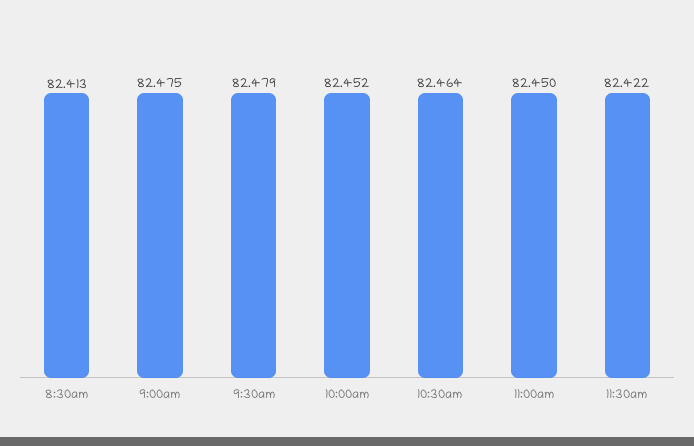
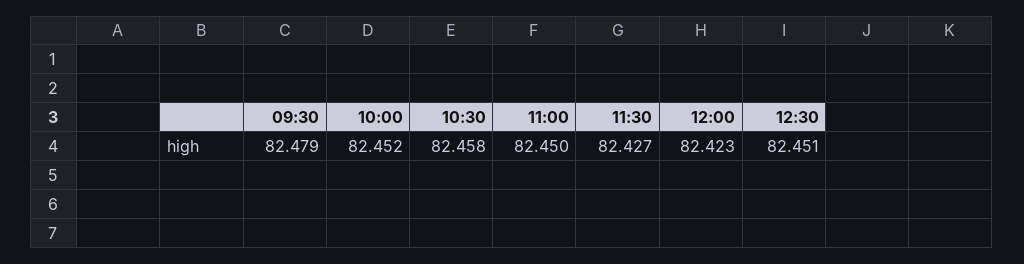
8:30am: 82.413 -> none
9:00am: 82.475 -> none
10:30am: 82.464 -> 82.458
11:30am: 82.422 -> 82.427
12:00: none -> 82.423
12:30: none -> 82.451

